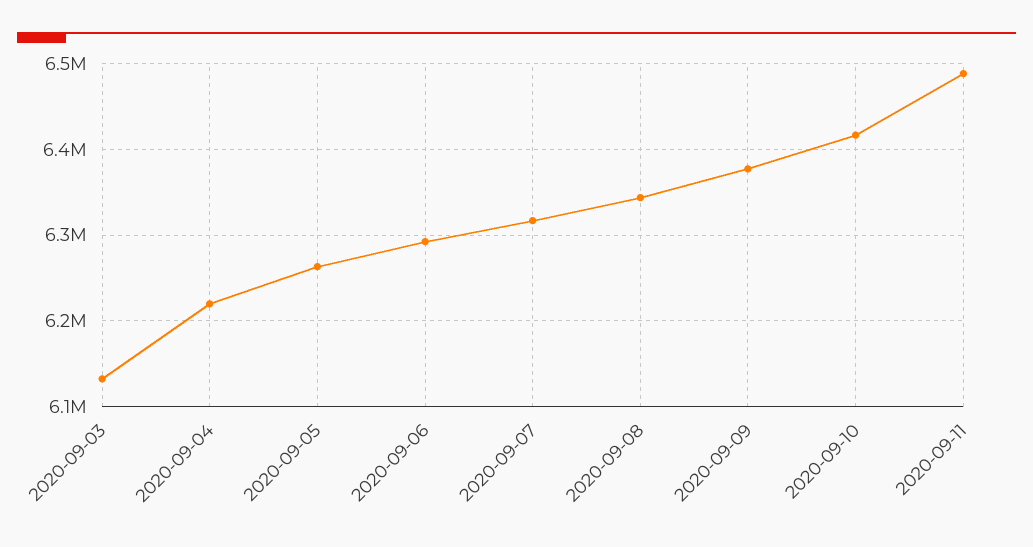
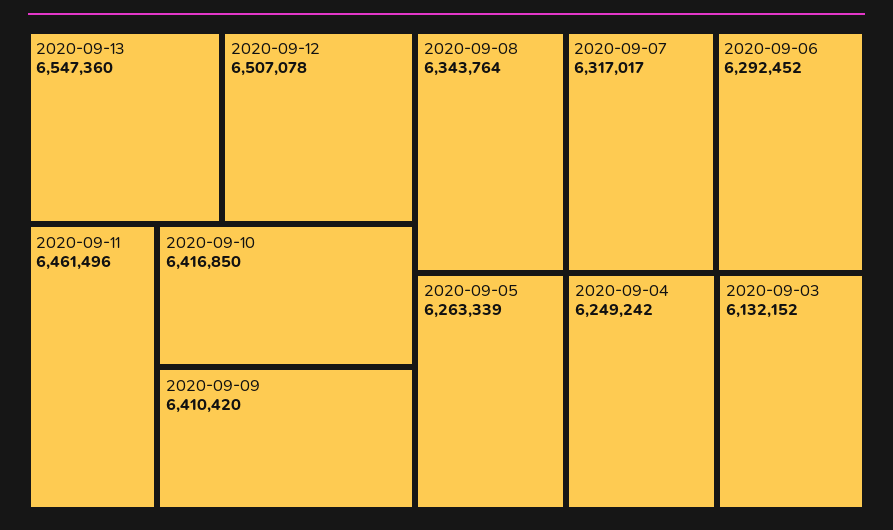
2020-09-04: 6220000 -> 6249242
2020-09-09: 6380000 -> 6410420
2020-09-11: 6490000 -> 6461496
2020-09-13: none -> 6547360
2020-09-12: none -> 6507078

